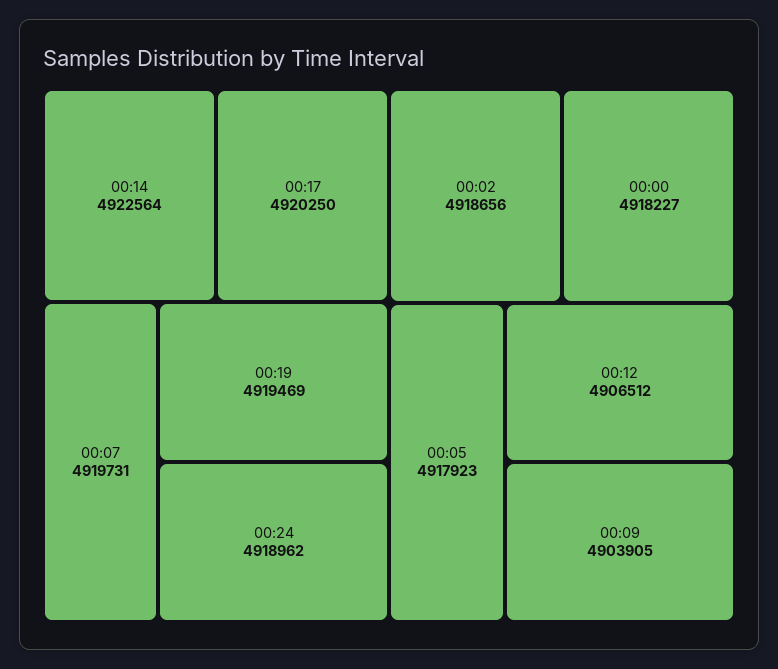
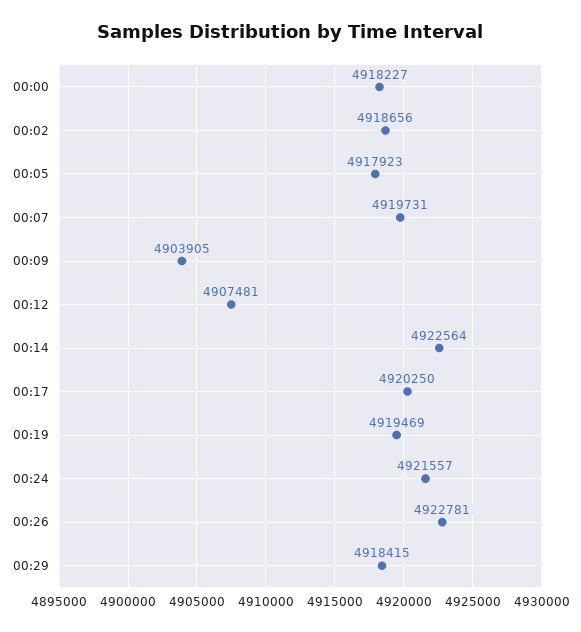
00:24: 4918962 -> 4921557
00:12: 4906512 -> 4907481
00:26: none -> 4922781
00:29: none -> 4918415

